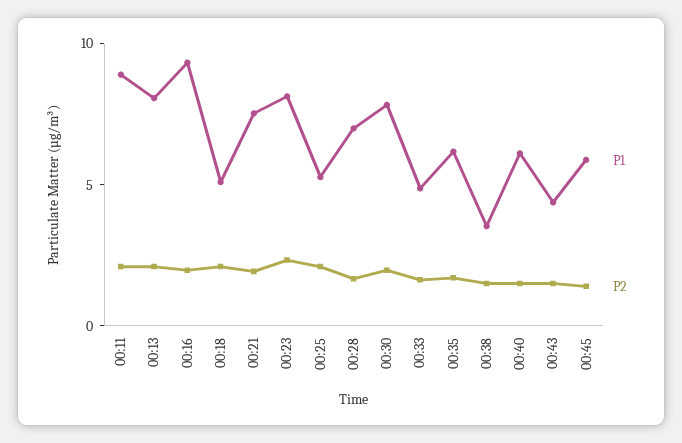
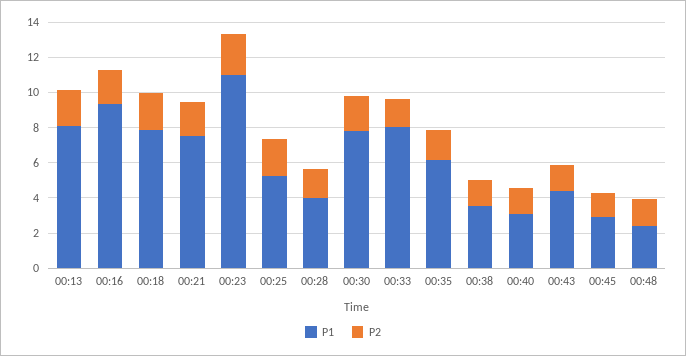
P1, 00:11: 9 -> none
P2, 00:11: 2 -> none
P1, 00:18: 5 -> 8
P1, 00:23: 8 -> 11
P1, 00:28: 7 -> 4
P1, 00:33: 5 -> 8
P1, 00:40: 6 -> 3
P1, 00:45: 6 -> 3
P1, 00:48: none -> 2.5
P2, 00:48: none -> 1.5

